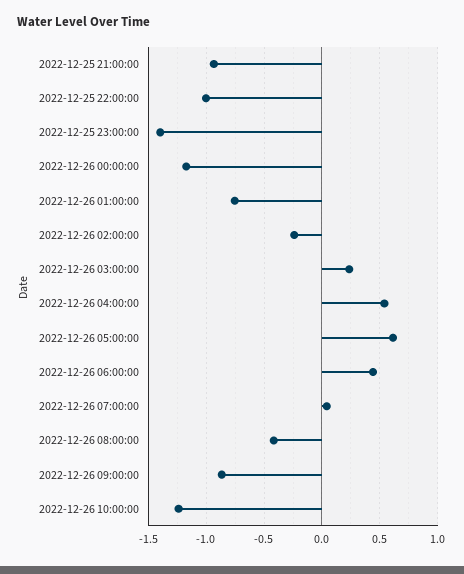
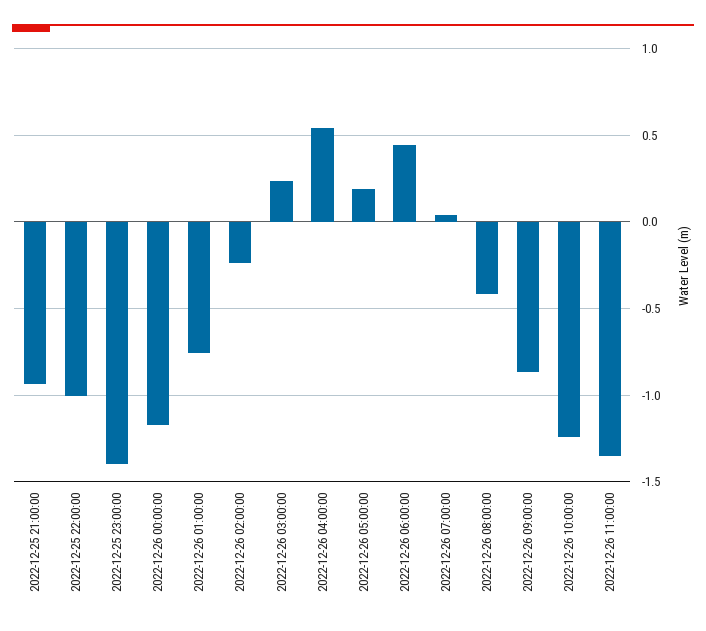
2022-12-26 05:00:00: 0.6 -> 0.2
2022-12-26 11:00:00: none -> -1.35

